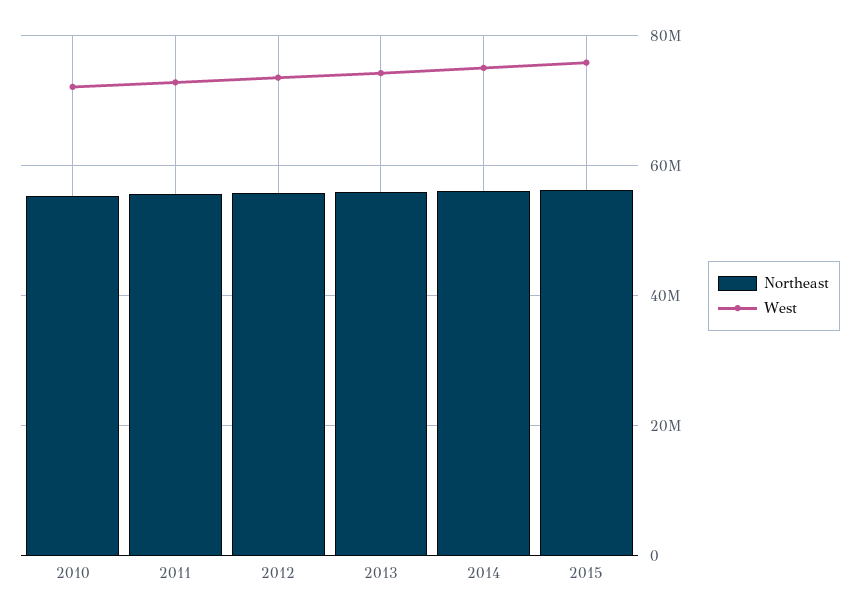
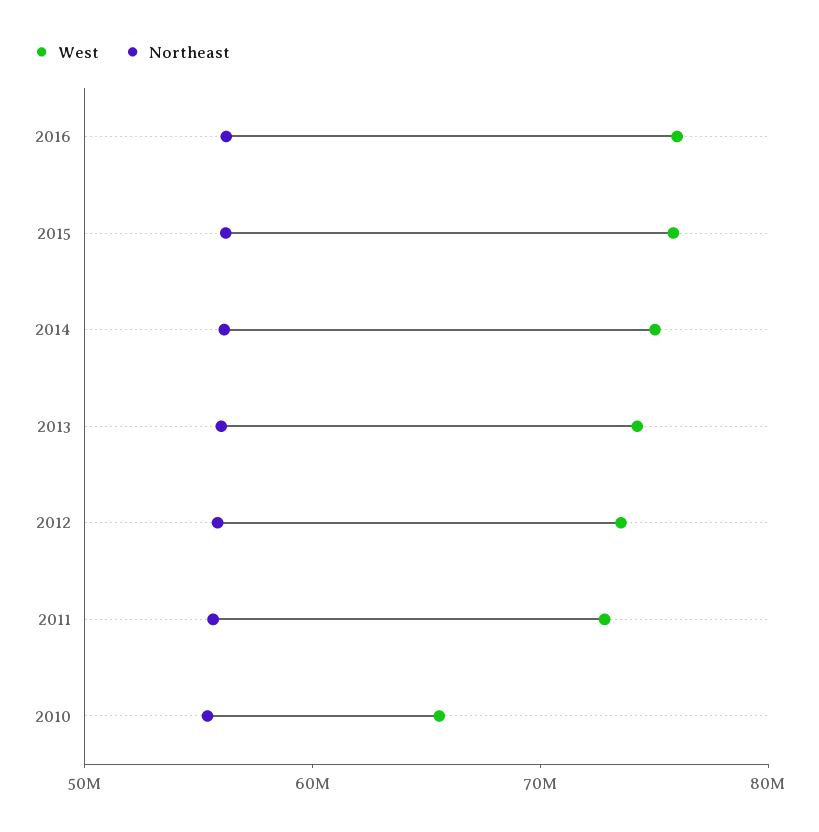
West, 2010: 72000000 -> 66000000
West, 2016: none -> 76000000
Northeast, 2016: none -> 56000000

